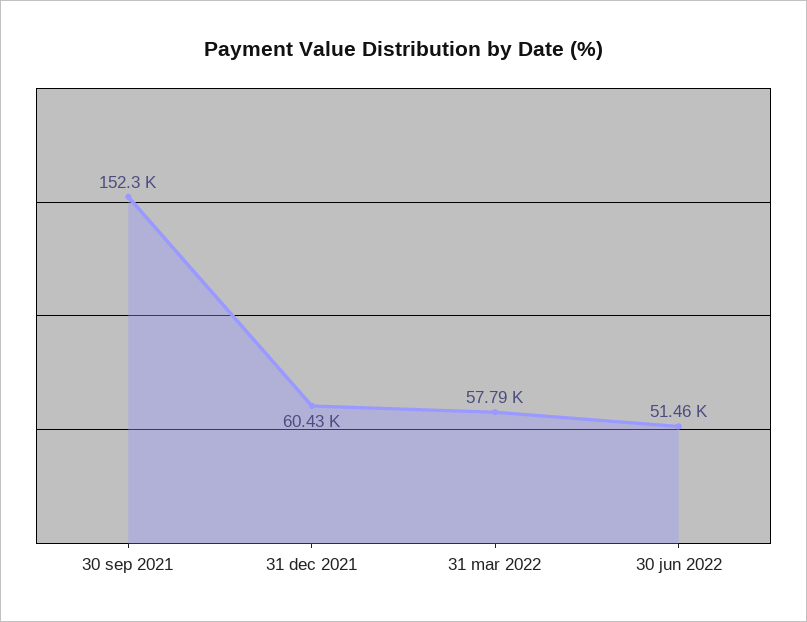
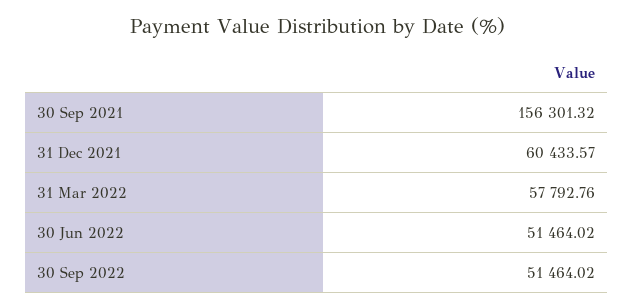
30 sep 2021: 152300 -> 156301.32
30 Sep 2022: none -> 51464.02

